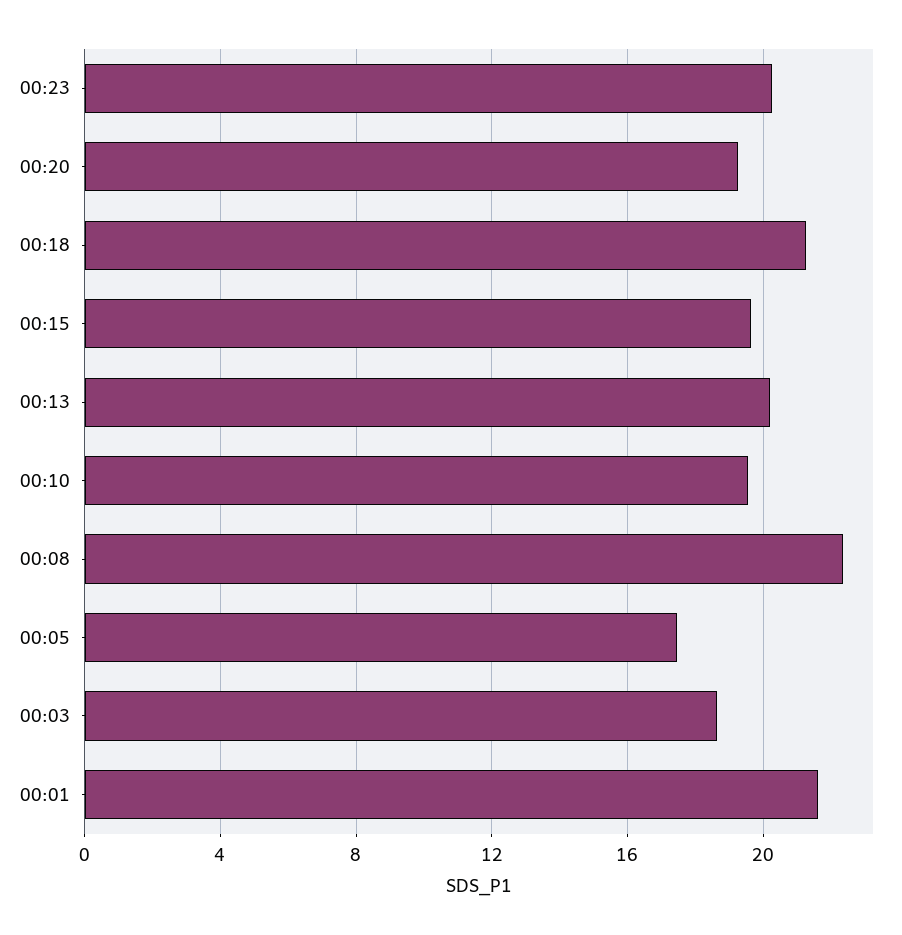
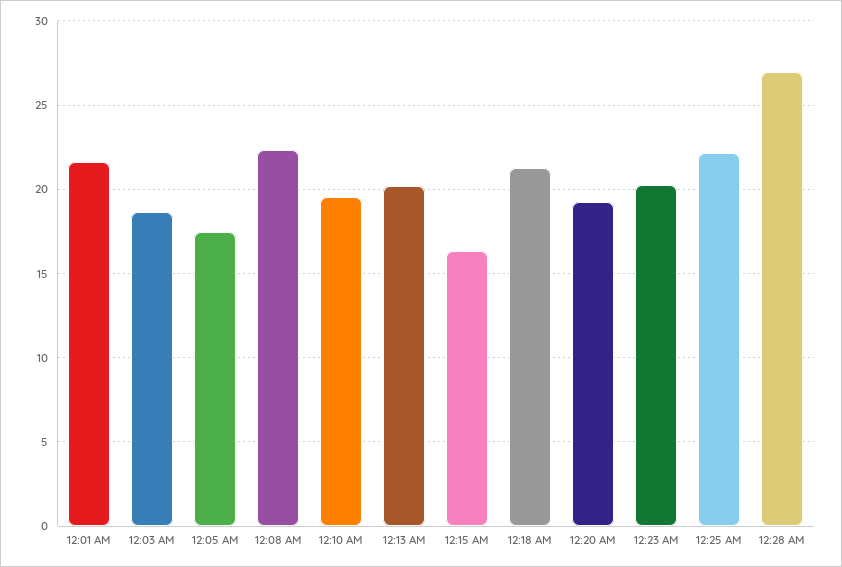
00:15: 19.5 -> 16.5
12:25 AM: none -> 22
12:28 AM: none -> 27

